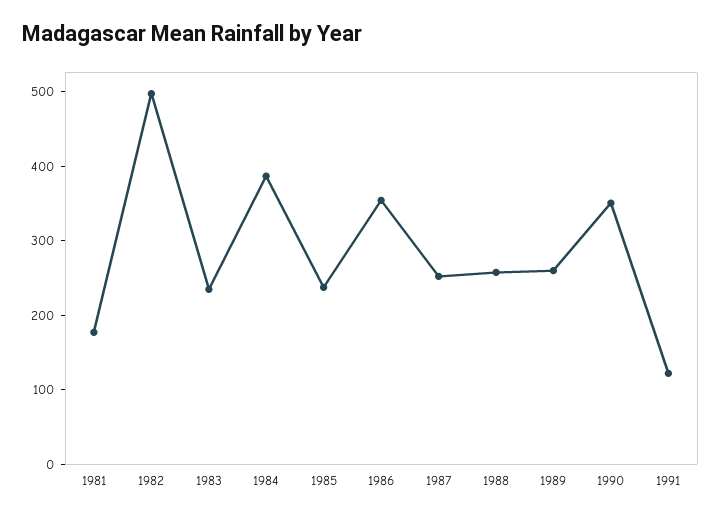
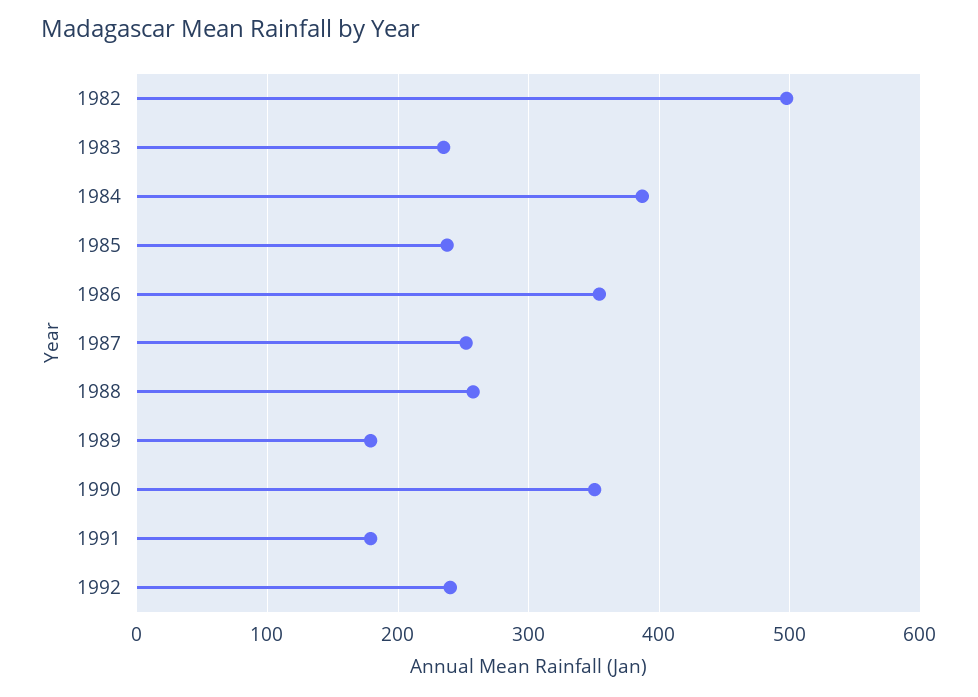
1981: 180 -> none
1989: 260 -> 180
1991: 120 -> 180
1992: none -> 240

